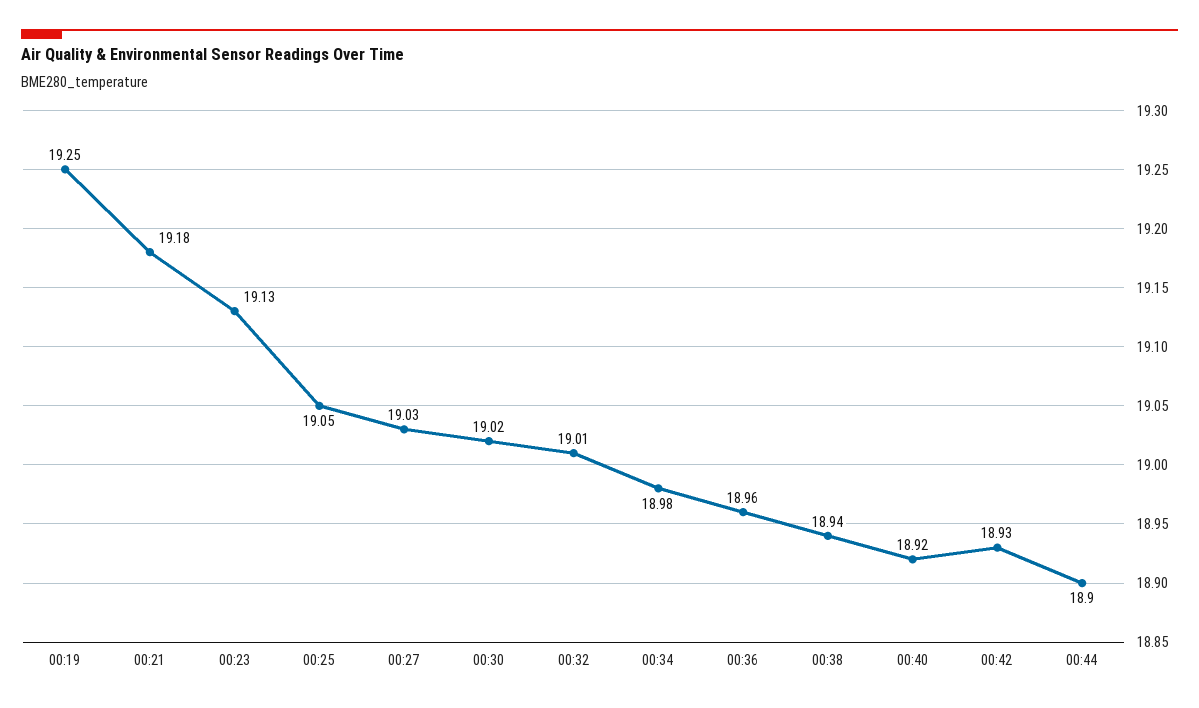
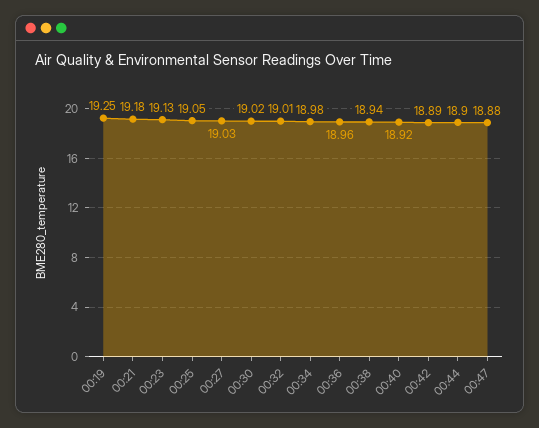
00:42: 18.93 -> 18.89
00:47: none -> 18.88

